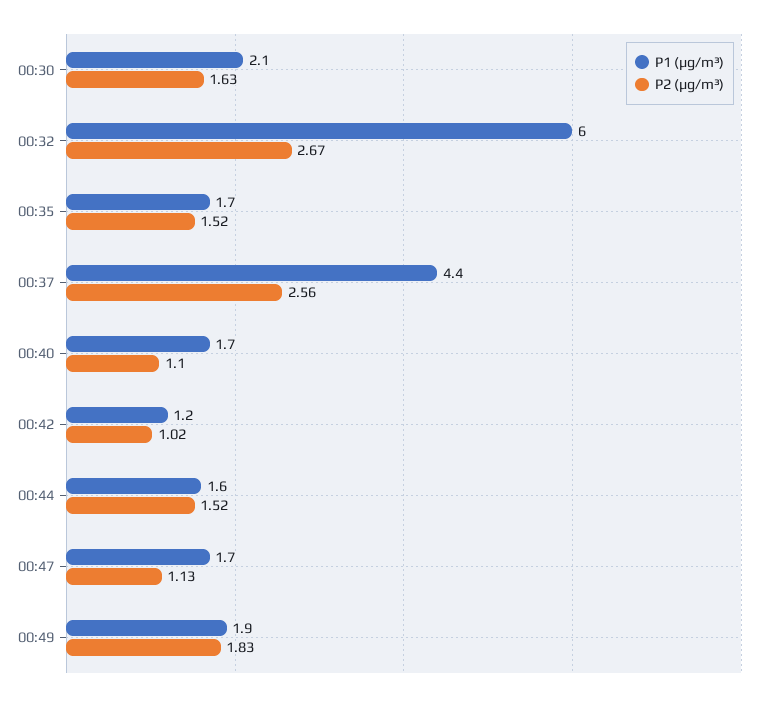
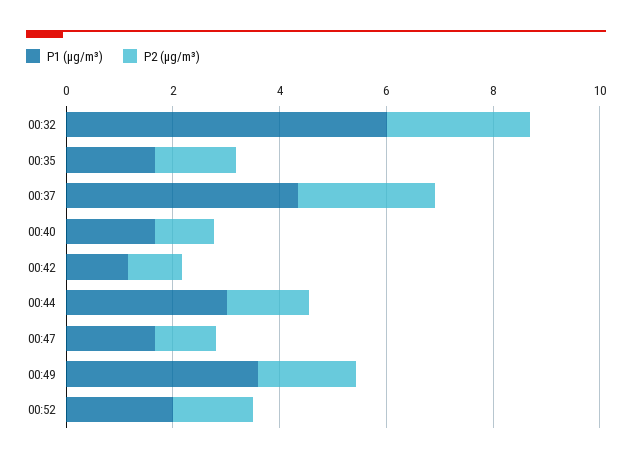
P1 (µg/m³), 00:30: 2.1 -> none
P2 (µg/m³), 00:30: 1.63 -> none
P1 (µg/m³), 00:44: 1.6 -> 3
P1 (µg/m³), 00:49: 1.9 -> 3.5
P1 (µg/m³), 00:52: none -> 2
P2 (µg/m³), 00:52: none -> 1.5

